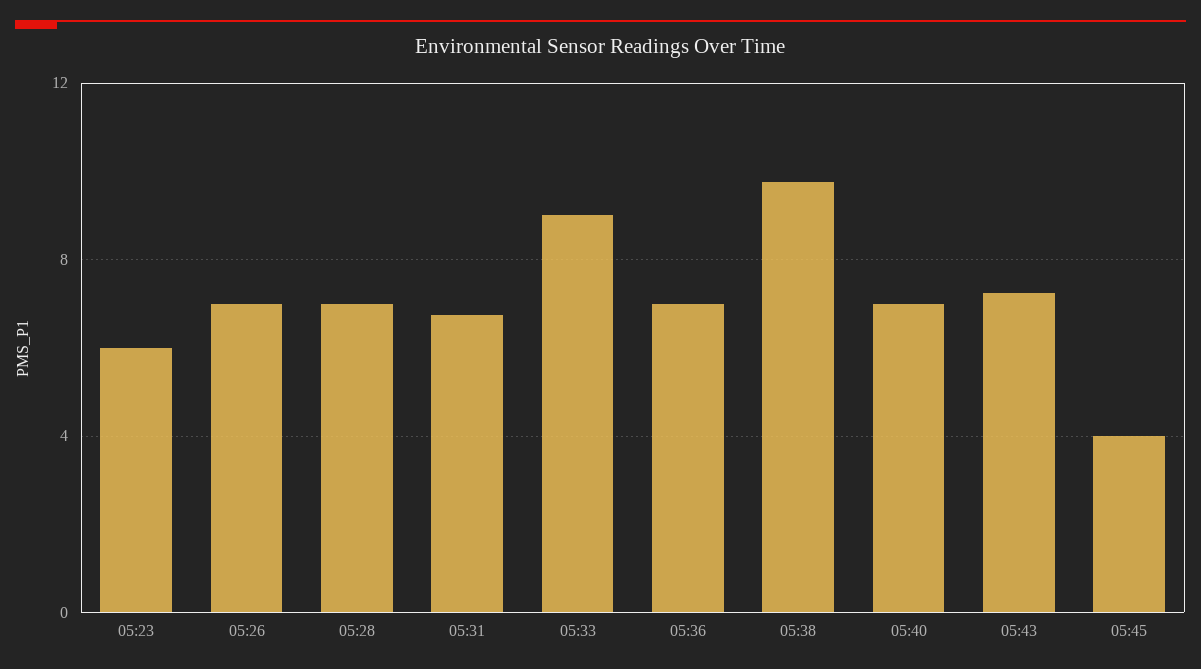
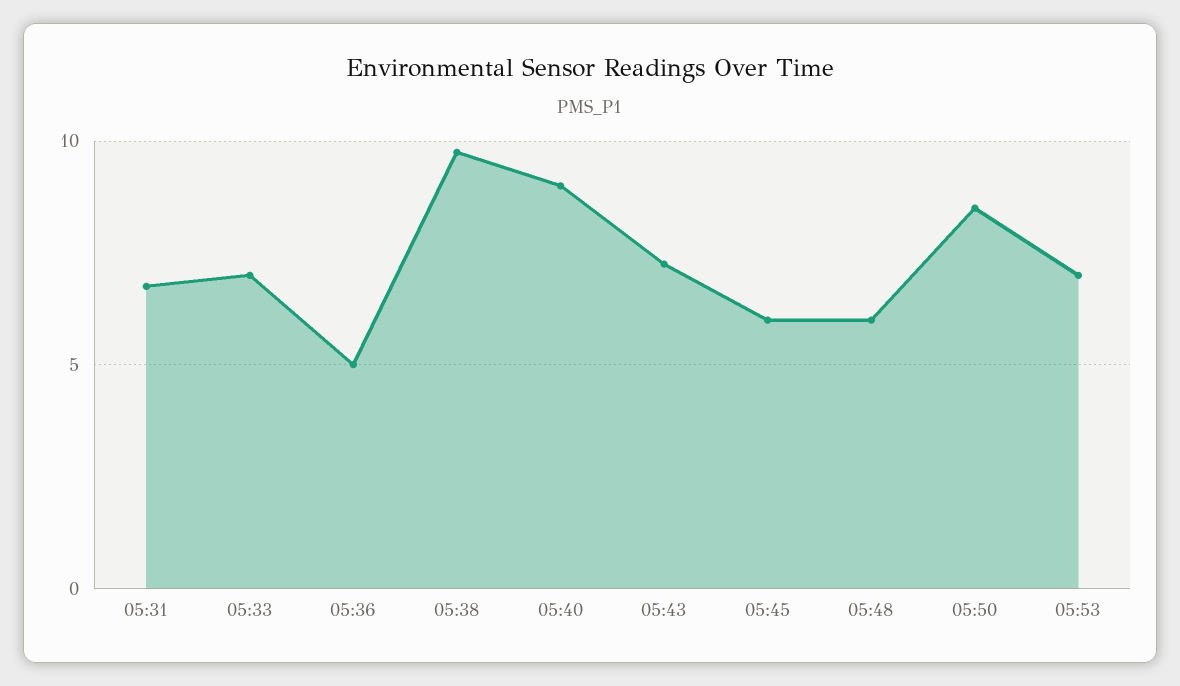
05:23: 6 -> none
05:26: 7 -> none
05:28: 7 -> none
05:33: 9 -> 7
05:36: 7 -> 5
05:40: 7 -> 9
05:45: 4 -> 6
05:48: none -> 6
05:50: none -> 8.5
05:53: none -> 7

